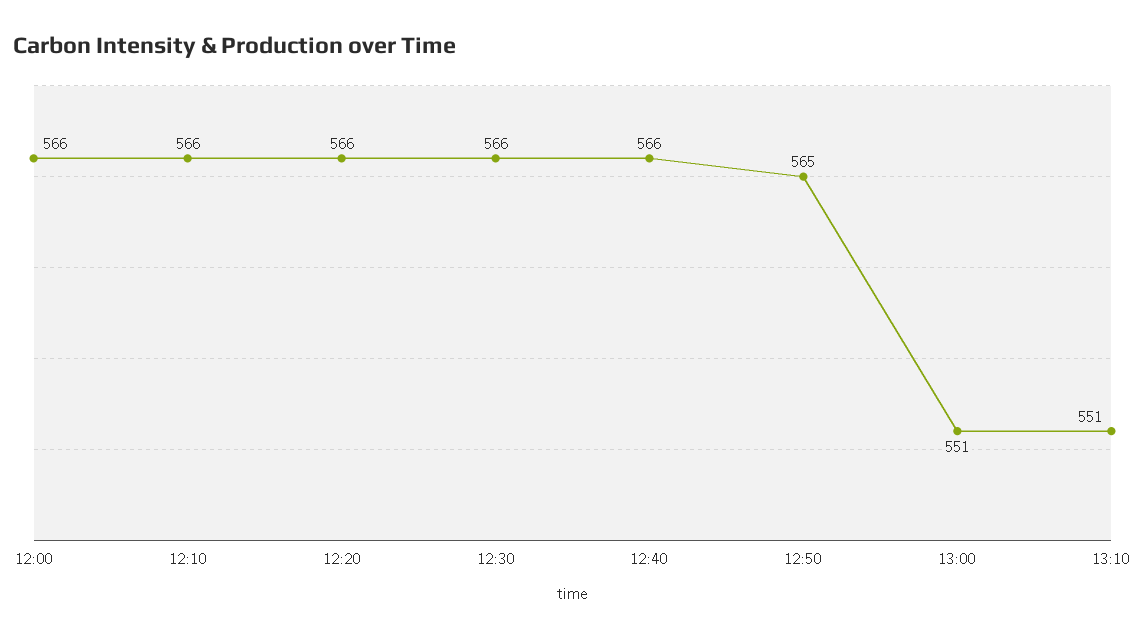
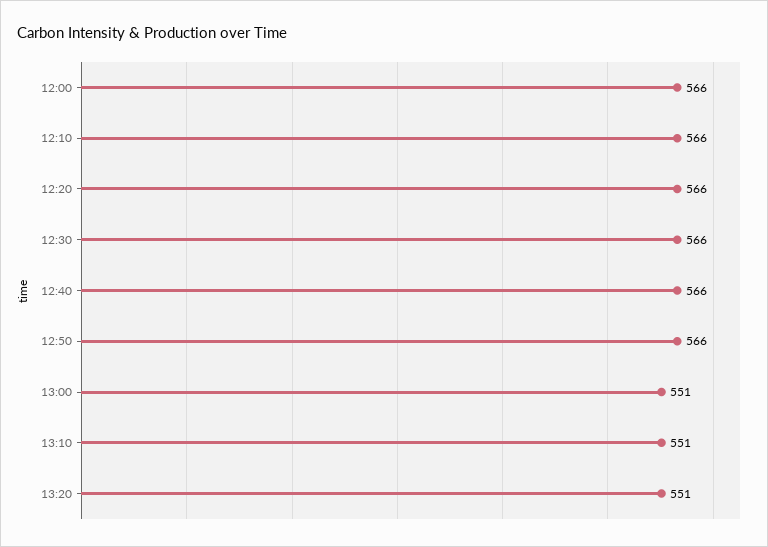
12:50: 565 -> 566
13:20: none -> 551

